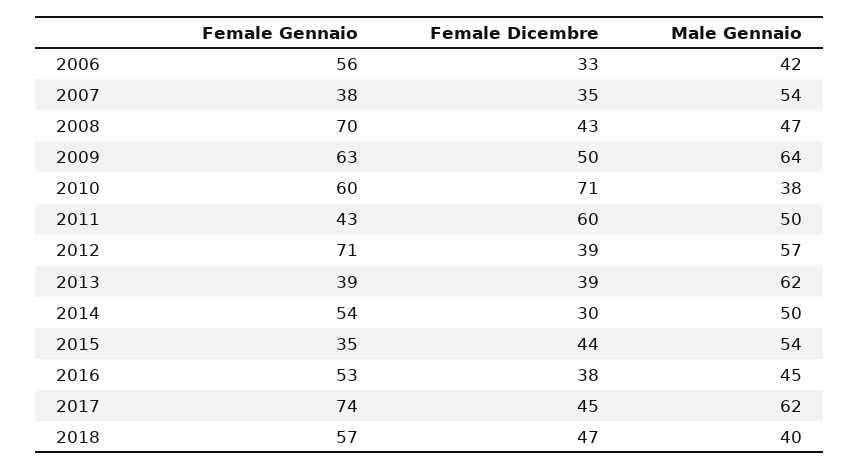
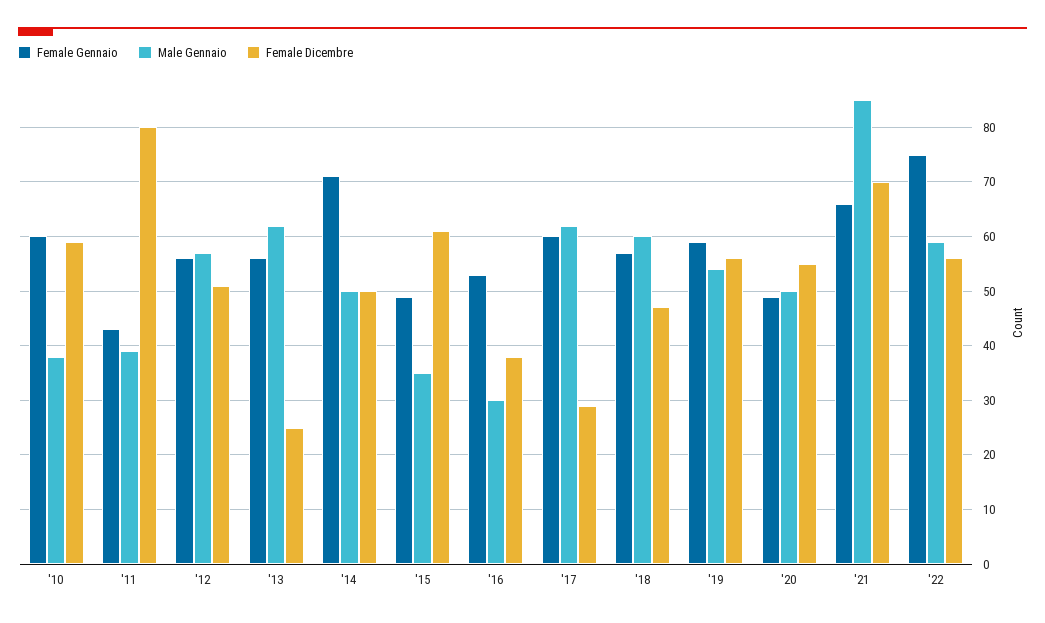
Female Gennaio, 2006: 56 -> none
Female Dicembre, 2006: 33 -> none
Male Gennaio, 2006: 42 -> none
Female Gennaio, 2007: 38 -> none
Female Dicembre, 2007: 35 -> none
Male Gennaio, 2007: 54 -> none
Female Gennaio, 2008: 70 -> none
Female Dicembre, 2008: 43 -> none
Male Gennaio, 2008: 47 -> none
Female Gennaio, 2009: 63 -> none
Female Dicembre, 2009: 50 -> none
Male Gennaio, 2009: 64 -> none
Female Dicembre, 2010: 71 -> 60
Female Dicembre, 2011: 60 -> 80
Male Gennaio, 2011: 50 -> 40
Female Gennaio, 2012: 71 -> 55
Female Dicembre, 2012: 39 -> 50
Female Gennaio, 2013: 39 -> 55
Female Dicembre, 2013: 39 -> 25
Female Gennaio, 2014: 54 -> 70
Female Dicembre, 2014: 30 -> 50
Female Gennaio, 2015: 35 -> 50
Female Dicembre, 2015: 44 -> 60
Male Gennaio, 2015: 54 -> 35
Male Gennaio, 2016: 45 -> 30
Female Gennaio, 2017: 74 -> 60
Female Dicembre, 2017: 45 -> 30
Male Gennaio, 2018: 40 -> 60
Female Gennaio, '19: none -> 60
Male Gennaio, '19: none -> 55
Female Dicembre, '19: none -> 55
Female Gennaio, '20: none -> 50
Male Gennaio, '20: none -> 50
Female Dicembre, '20: none -> 55
Female Gennaio, '21: none -> 65
Male Gennaio, '21: none -> 85
Female Dicembre, '21: none -> 70
Female Gennaio, '22: none -> 75
Male Gennaio, '22: none -> 60
Female Dicembre, '22: none -> 55

